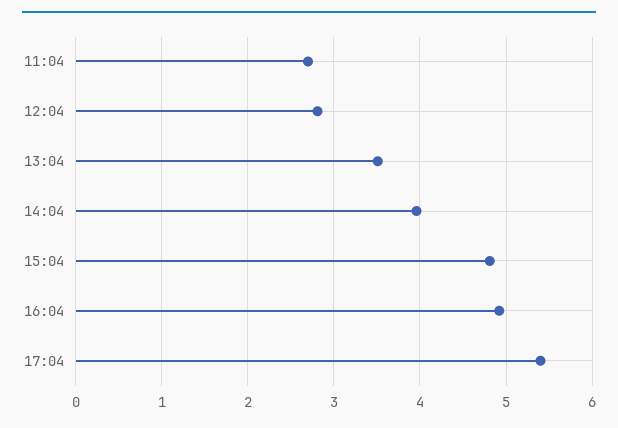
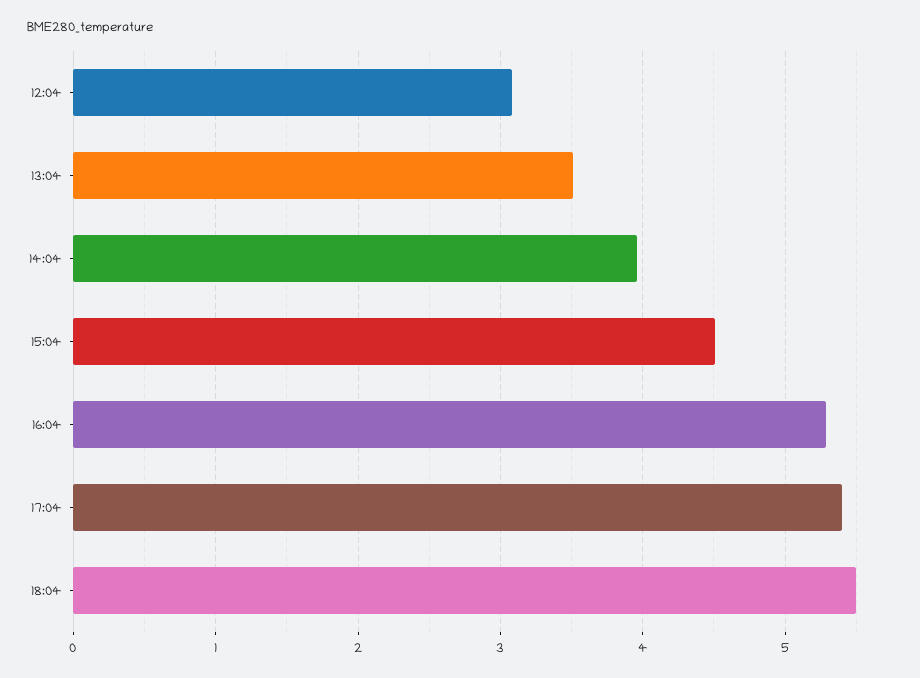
11:04: 2.7 -> none
12:04: 2.8 -> 3.1
15:04: 4.8 -> 4.5
16:04: 4.9 -> 5.3
18:04: none -> 5.5

